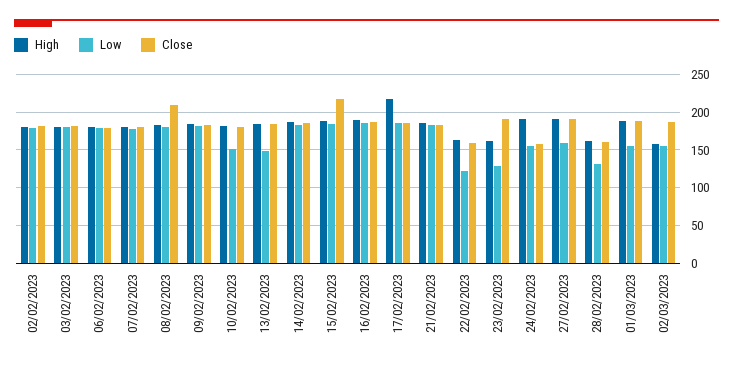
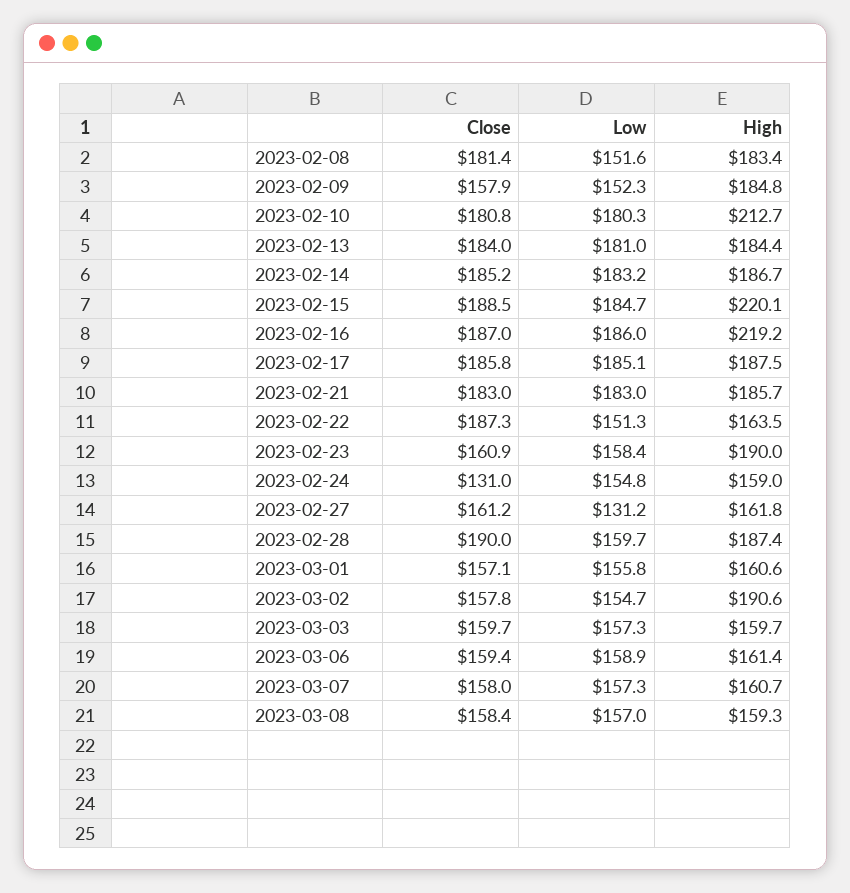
High, 02/02/2023: 180 -> none
Low, 02/02/2023: 180 -> none
Close, 02/02/2023: 180 -> none
High, 03/02/2023: 180 -> none
Low, 03/02/2023: 180 -> none
Close, 03/02/2023: 180 -> none
High, 06/02/2023: 180 -> none
Low, 06/02/2023: 180 -> none
Close, 06/02/2023: 180 -> none
High, 07/02/2023: 180 -> none
Low, 07/02/2023: 180 -> none
Close, 07/02/2023: 180 -> none
Low, 08/02/2023: 180 -> 151.6
Close, 08/02/2023: 210 -> 181.4
Low, 09/02/2023: 180 -> 152.3
Close, 09/02/2023: 180 -> 157.9
High, 10/02/2023: 180 -> 212.7
Low, 10/02/2023: 150 -> 180.3
Low, 13/02/2023: 150 -> 181
High, 15/02/2023: 190 -> 220.1
Close, 15/02/2023: 220 -> 188.5
High, 16/02/2023: 190 -> 219.2
High, 17/02/2023: 220 -> 187.5
Low, 22/02/2023: 120 -> 151.3
Close, 22/02/2023: 160 -> 187.3
High, 23/02/2023: 160 -> 190
Low, 23/02/2023: 130 -> 158.4
Close, 23/02/2023: 190 -> 160.9
High, 24/02/2023: 190 -> 159
Close, 24/02/2023: 160 -> 131
High, 27/02/2023: 190 -> 161.8
Low, 27/02/2023: 160 -> 131.2
Close, 27/02/2023: 190 -> 161.2
High, 28/02/2023: 160 -> 187.4
Low, 28/02/2023: 130 -> 159.7
Close, 28/02/2023: 160 -> 190
High, 01/03/2023: 190 -> 160.6
Close, 01/03/2023: 190 -> 157.1
High, 02/03/2023: 160 -> 190.6
Close, 02/03/2023: 190 -> 157.8
Close, 2023-03-03: none -> 159.7
Low, 2023-03-03: none -> 157.3
High, 2023-03-03: none -> 159.7
Close, 2023-03-06: none -> 159.4
Low, 2023-03-06: none -> 158.9
High, 2023-03-06: none -> 161.4
Close, 2023-03-07: none -> 158
Low, 2023-03-07: none -> 157.3
High, 2023-03-07: none -> 160.7
Close, 2023-03-08: none -> 158.4
Low, 2023-03-08: none -> 157
High, 2023-03-08: none -> 159.3

